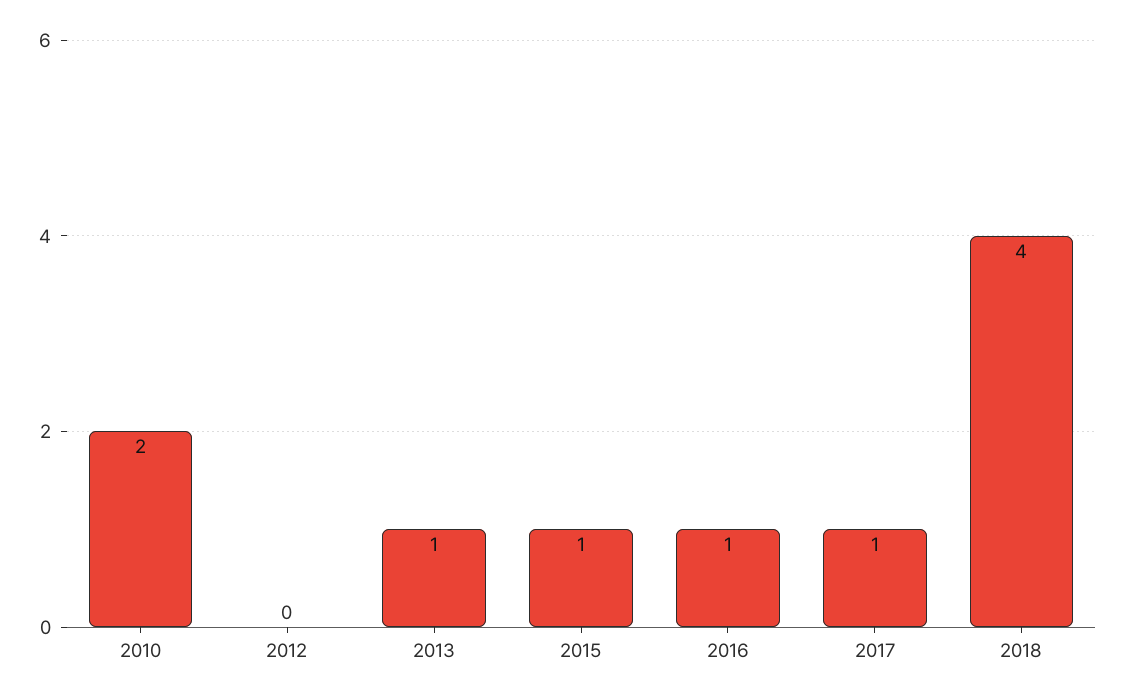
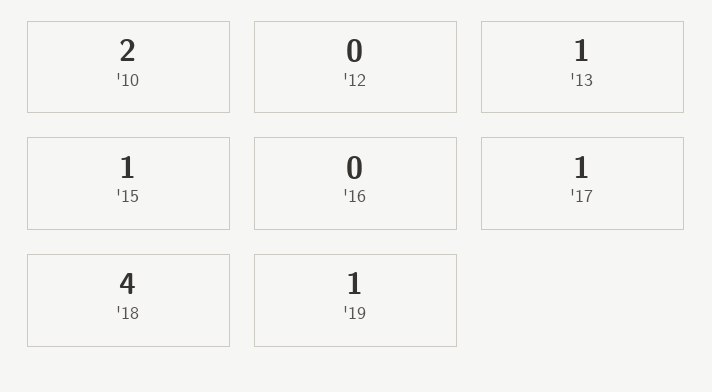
2016: 1 -> 0
'19: none -> 1

